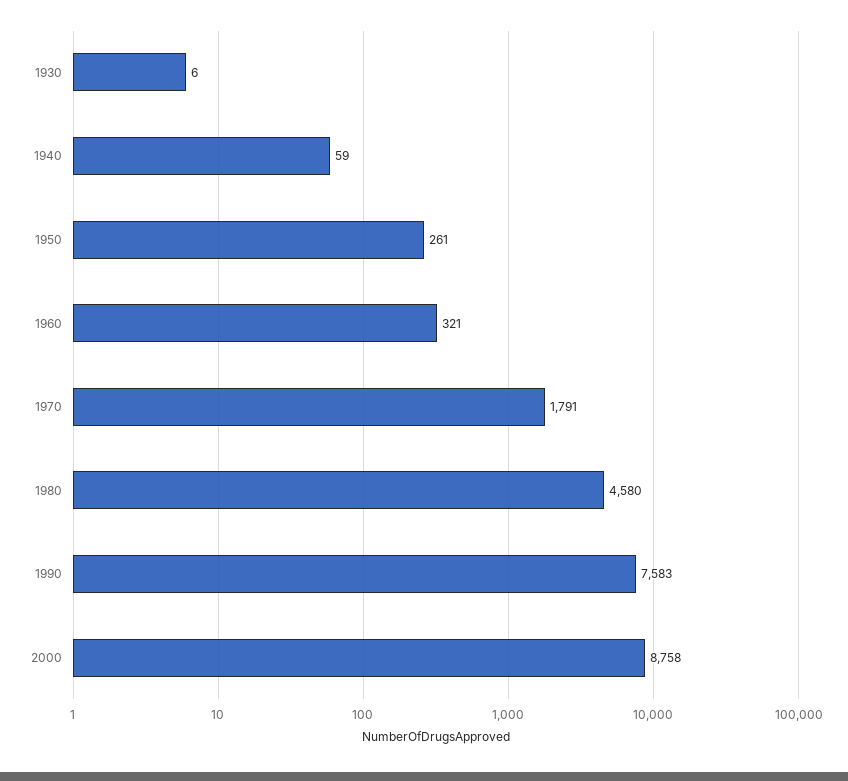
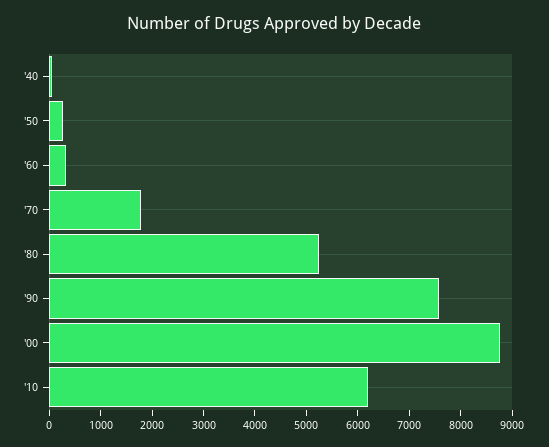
1930: 6 -> none
1980: 4580 -> 5200
'10: none -> 6200

